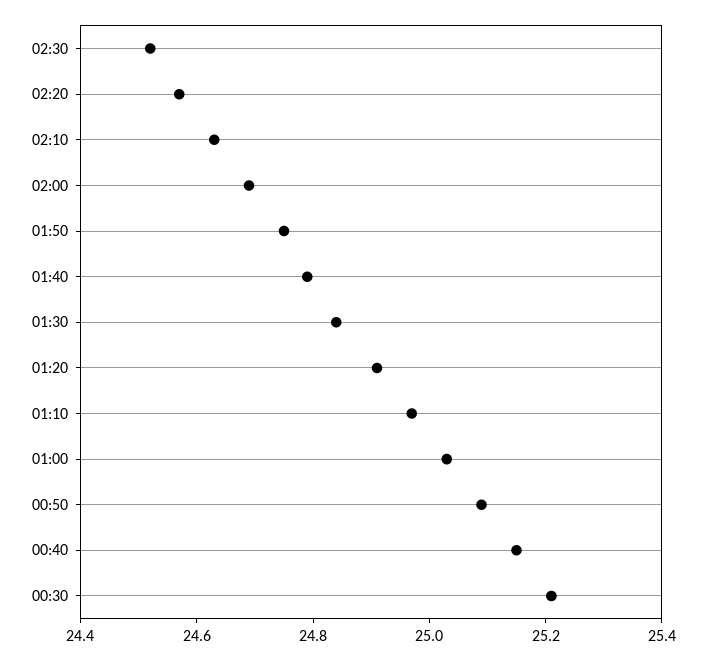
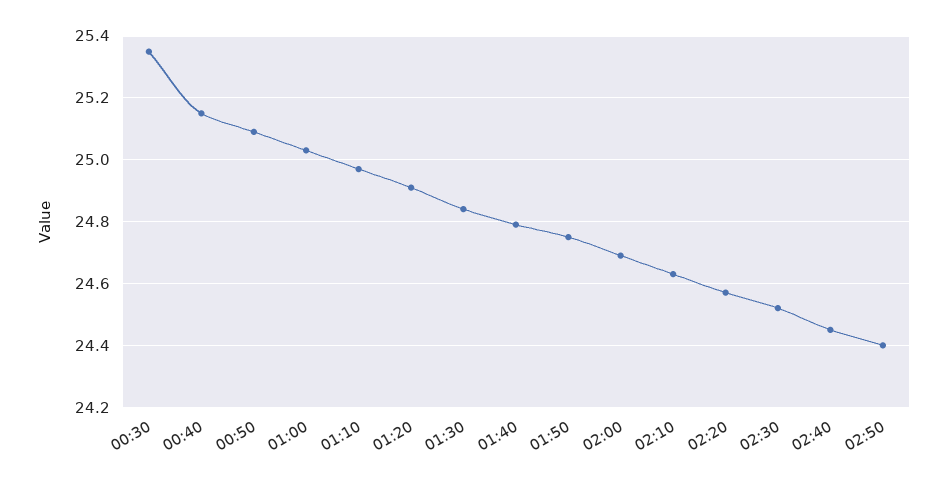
00:30: 25.2 -> 25.35
02:40: none -> 24.45
02:50: none -> 24.4

